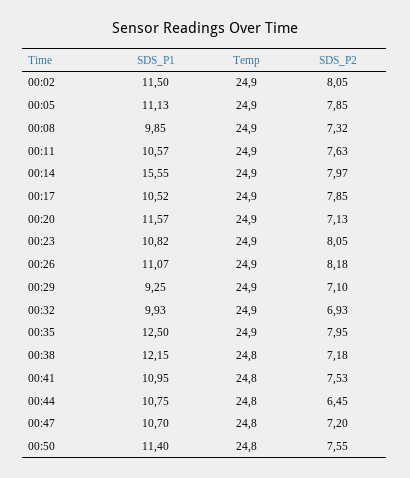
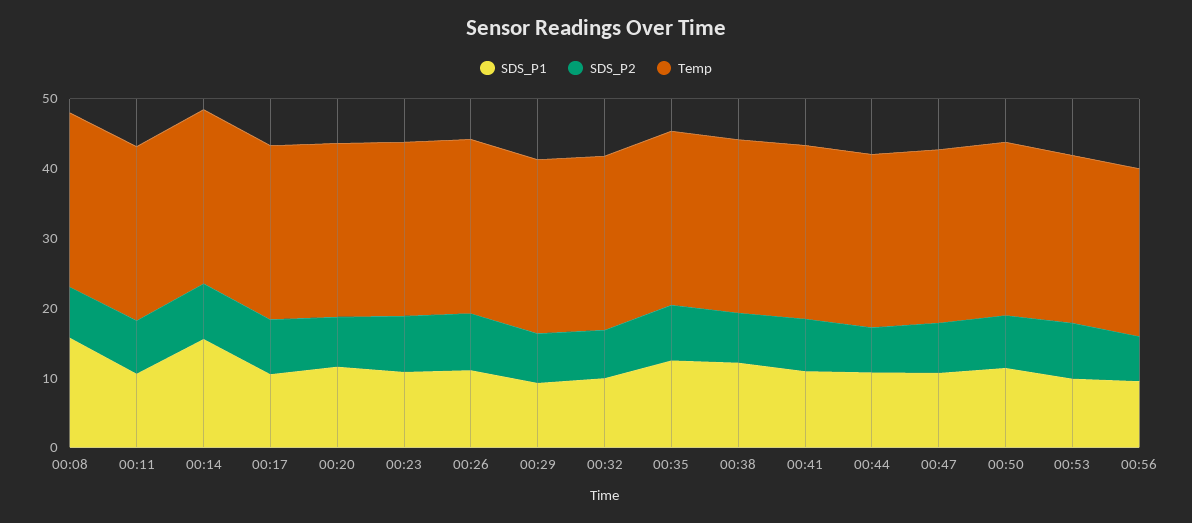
SDS_P1, 00:02: 11.5 -> none
Temp, 00:02: 24.9 -> none
SDS_P2, 00:02: 8.05 -> none
SDS_P1, 00:05: 11.13 -> none
Temp, 00:05: 24.9 -> none
SDS_P2, 00:05: 7.85 -> none
SDS_P1, 00:08: 9.85 -> 16
SDS_P1, 00:53: none -> 10
SDS_P2, 00:53: none -> 8
Temp, 00:53: none -> 24
SDS_P1, 00:56: none -> 10
SDS_P2, 00:56: none -> 6
Temp, 00:56: none -> 24

